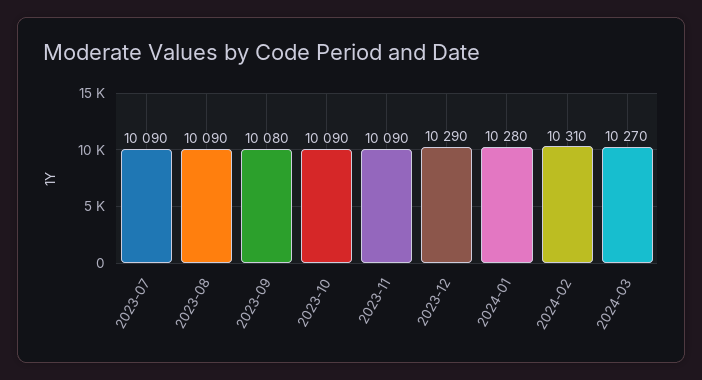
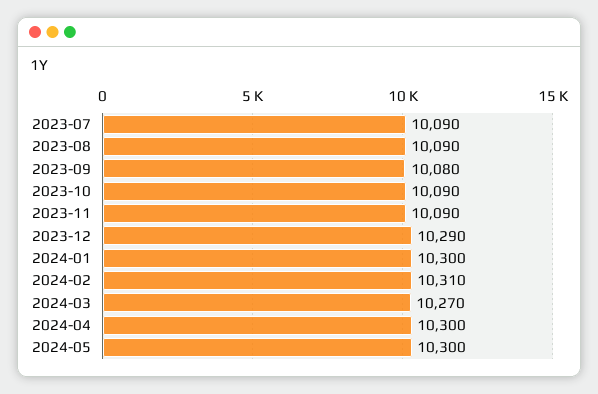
2024-01: 10280 -> 10300
2024-04: none -> 10300
2024-05: none -> 10300

